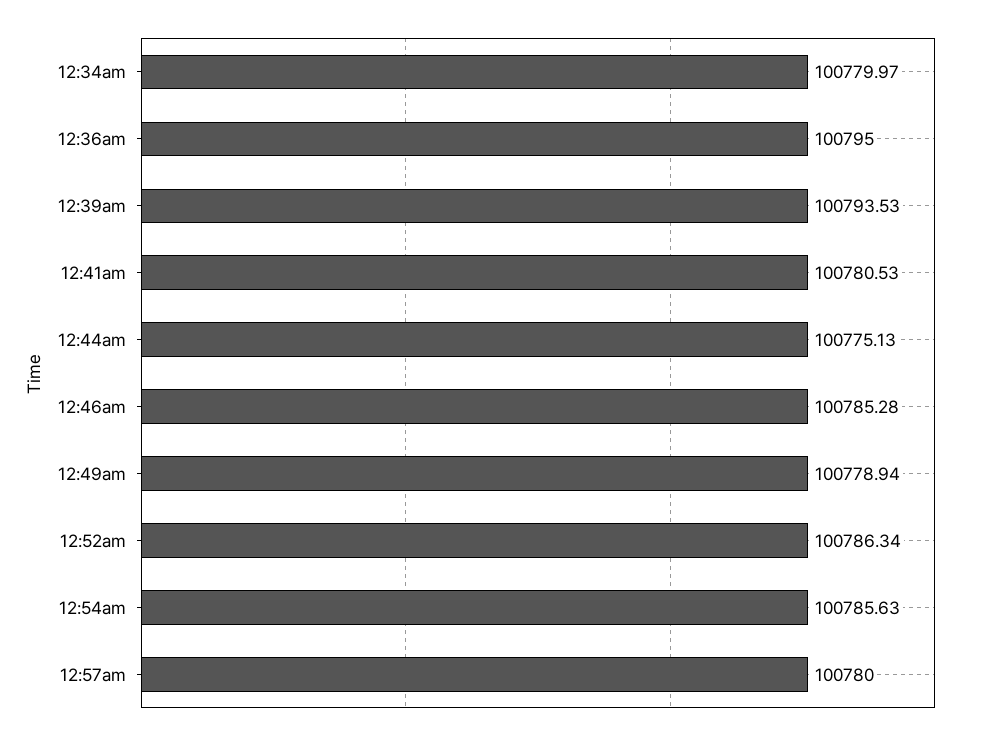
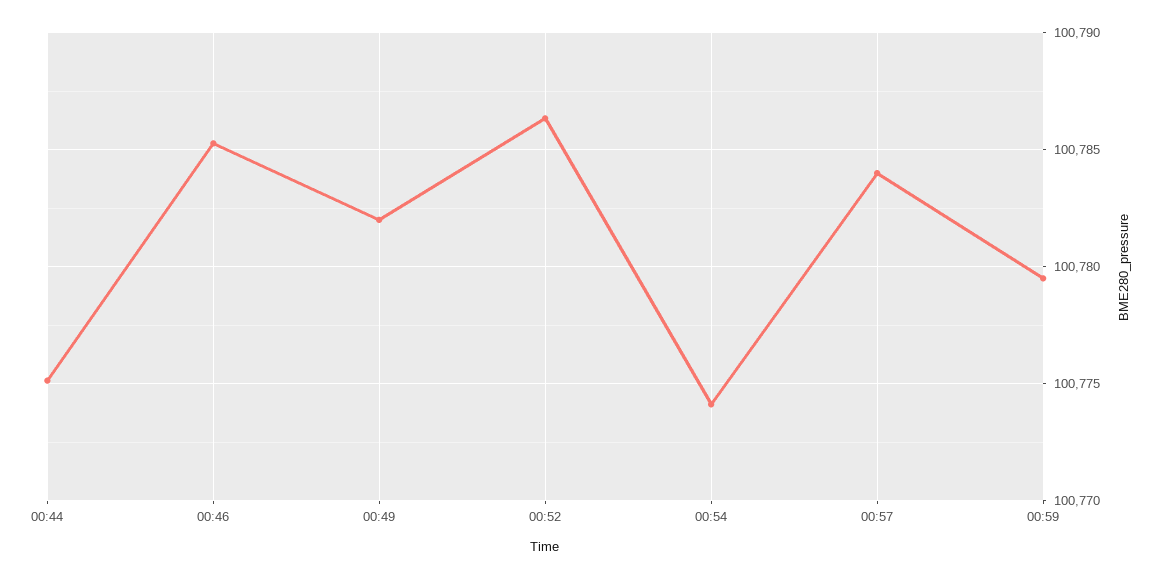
12:34am: 100779.97 -> none
12:36am: 100795 -> none
12:39am: 100793.53 -> none
12:41am: 100780.53 -> none
12:49am: 100778.94 -> 100782
12:54am: 100785.63 -> 100774
12:57am: 100780 -> 100784
00:59: none -> 100779.5

